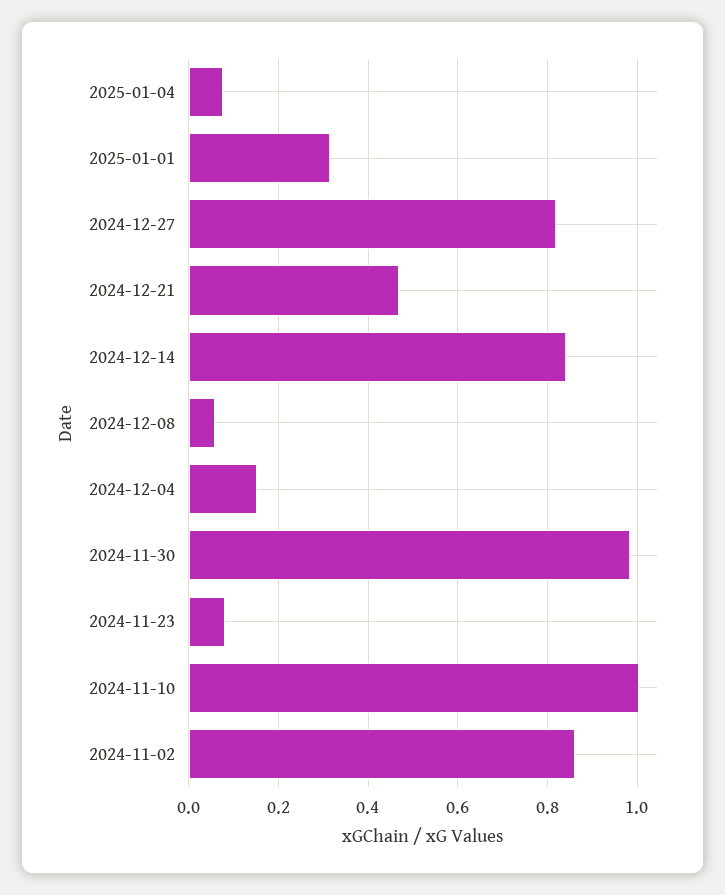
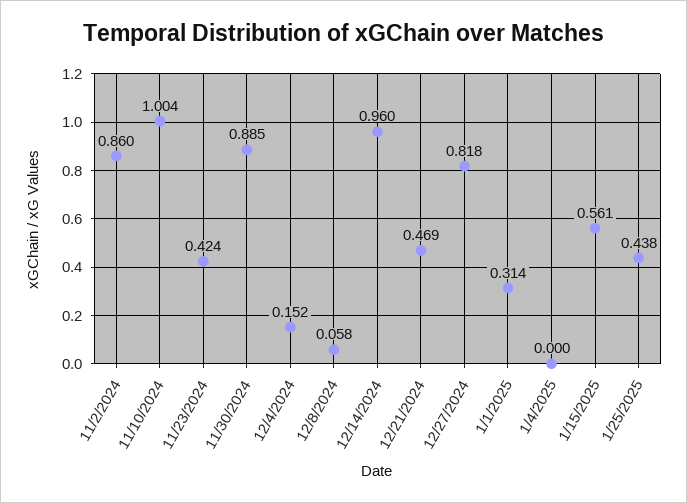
2025-01-04: 0.08 -> 0
2024-12-14: 0.84 -> 0.96
2024-11-30: 0.98 -> 0.885
2024-11-23: 0.08 -> 0.424
1/15/2025: none -> 0.561
1/25/2025: none -> 0.438

